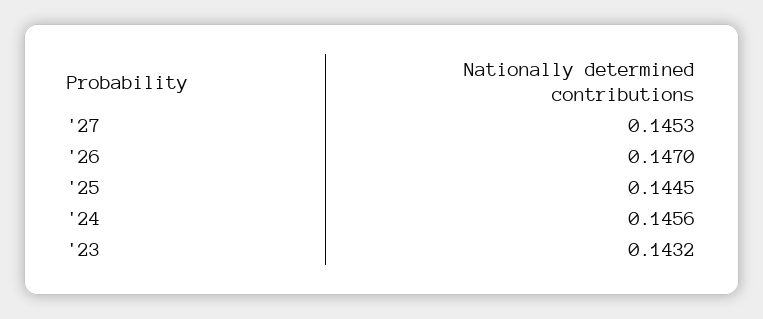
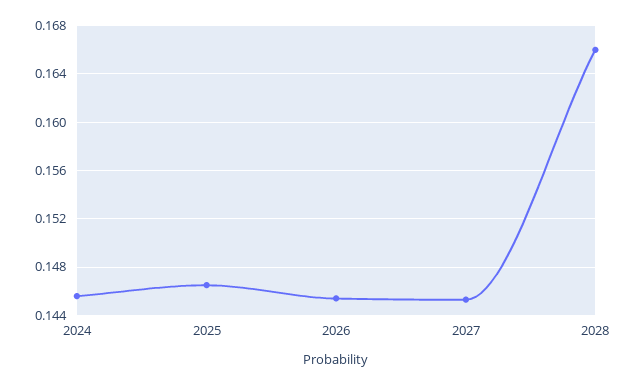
'26: 0.147 -> 0.1455
'25: 0.1445 -> 0.1465
'23: 0.1432 -> none
2028: none -> 0.166

